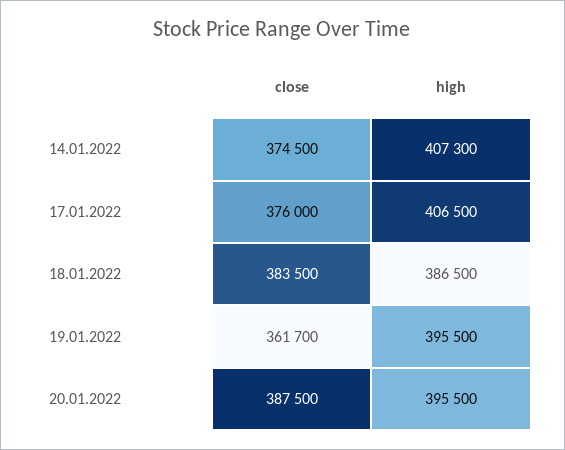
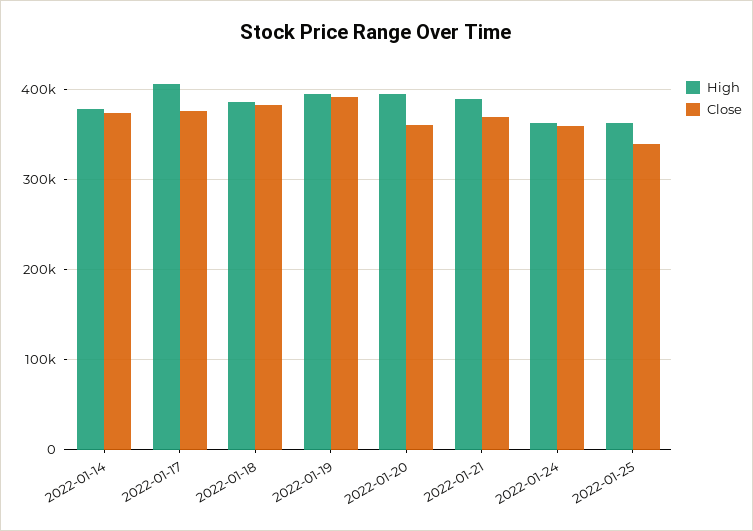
high, 14.01.2022: 407300 -> 380000
close, 19.01.2022: 361700 -> 390000
close, 20.01.2022: 387500 -> 360000
high, 2022-01-21: none -> 390000
close, 2022-01-21: none -> 370000
high, 2022-01-24: none -> 360000
close, 2022-01-24: none -> 360000
high, 2022-01-25: none -> 360000
close, 2022-01-25: none -> 340000

